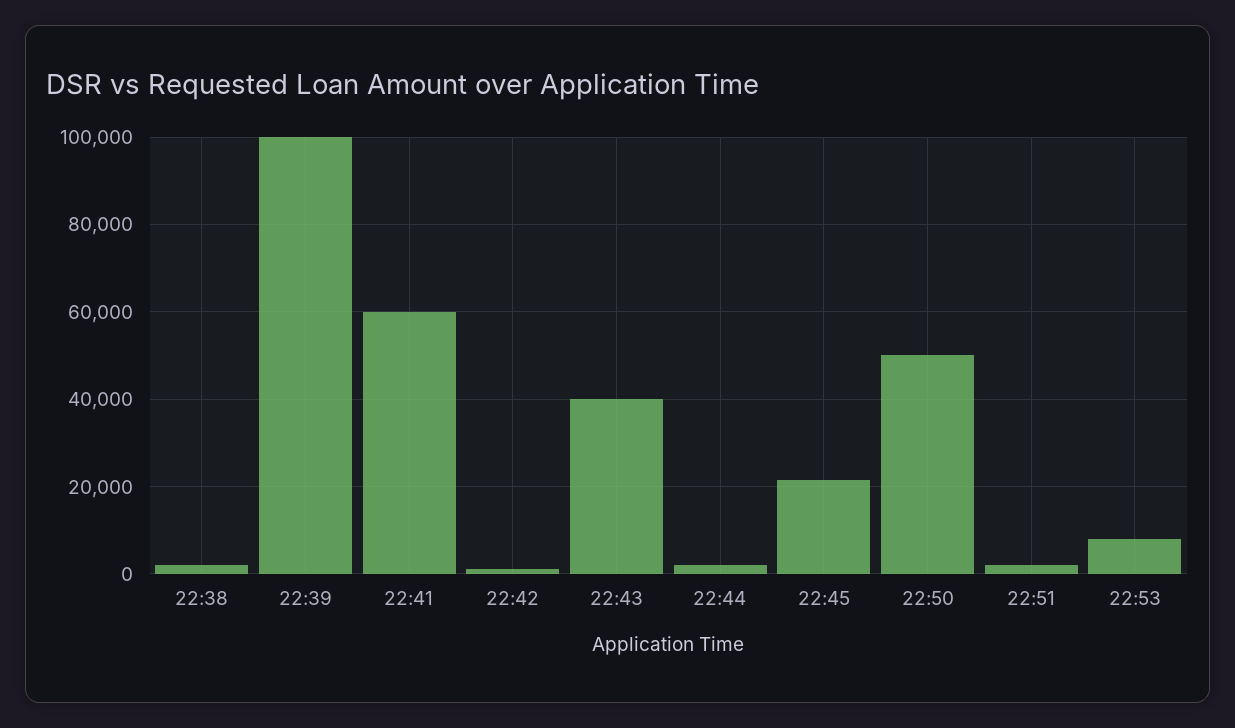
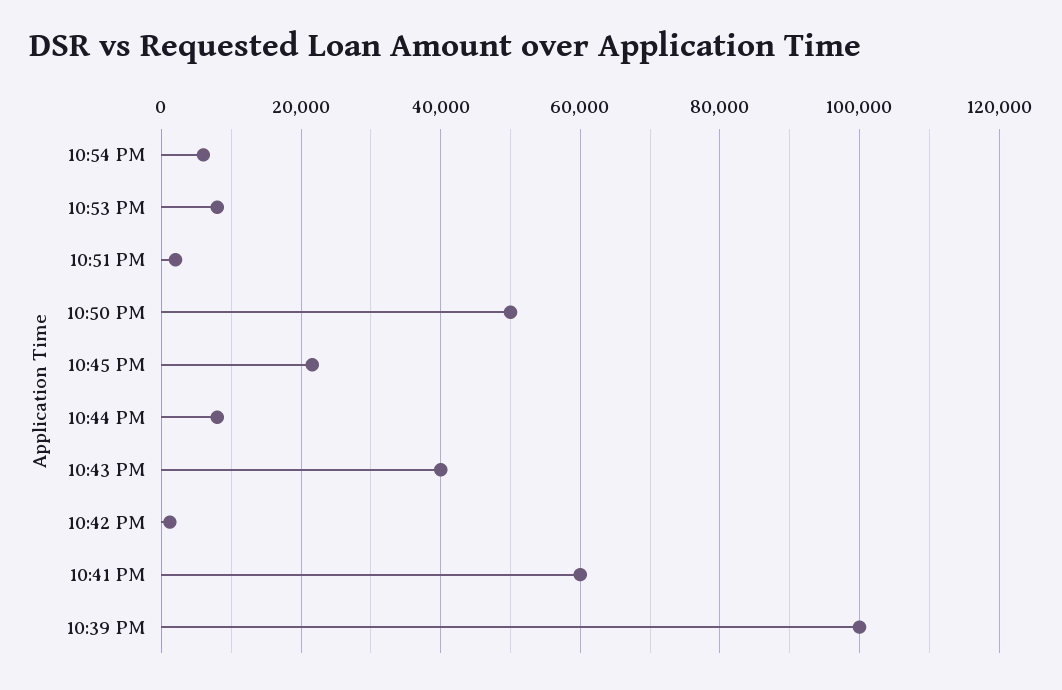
22:38: 2000 -> none
22:44: 2000 -> 8000
10:54 PM: none -> 6000

